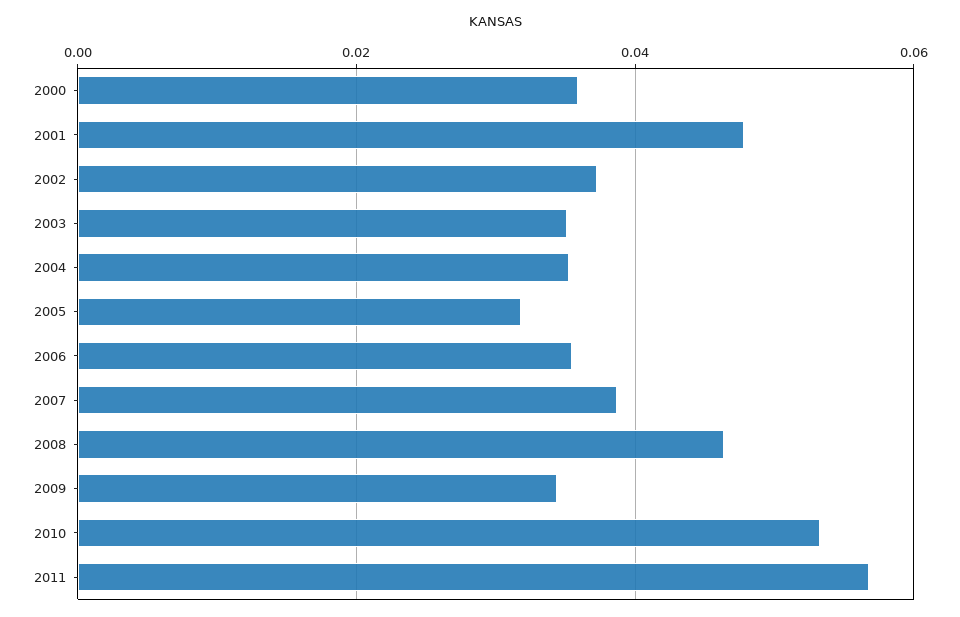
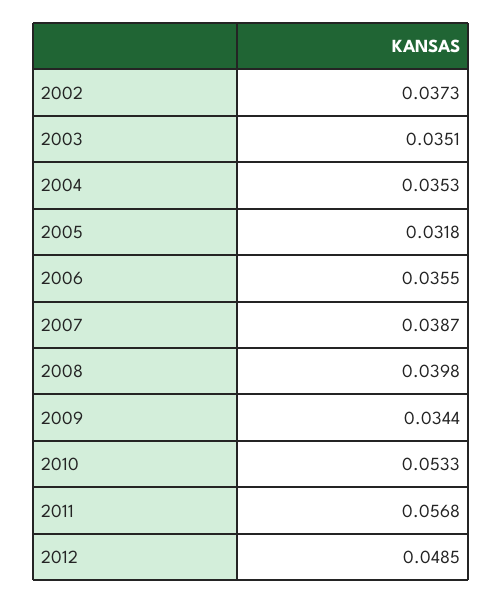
2000: 0.036 -> none
2001: 0.048 -> none
2008: 0.046 -> 0.0398
2012: none -> 0.0485

